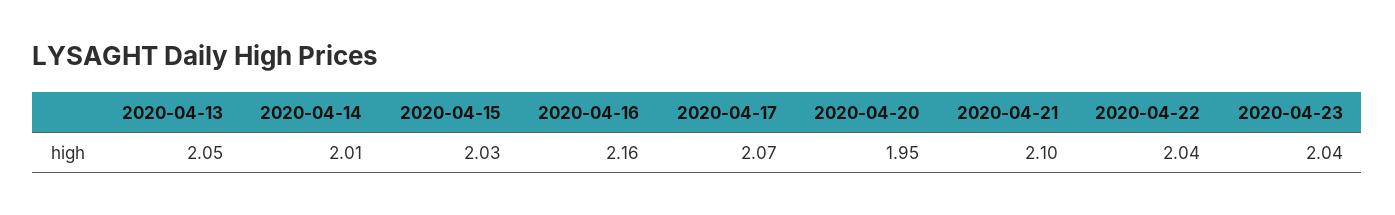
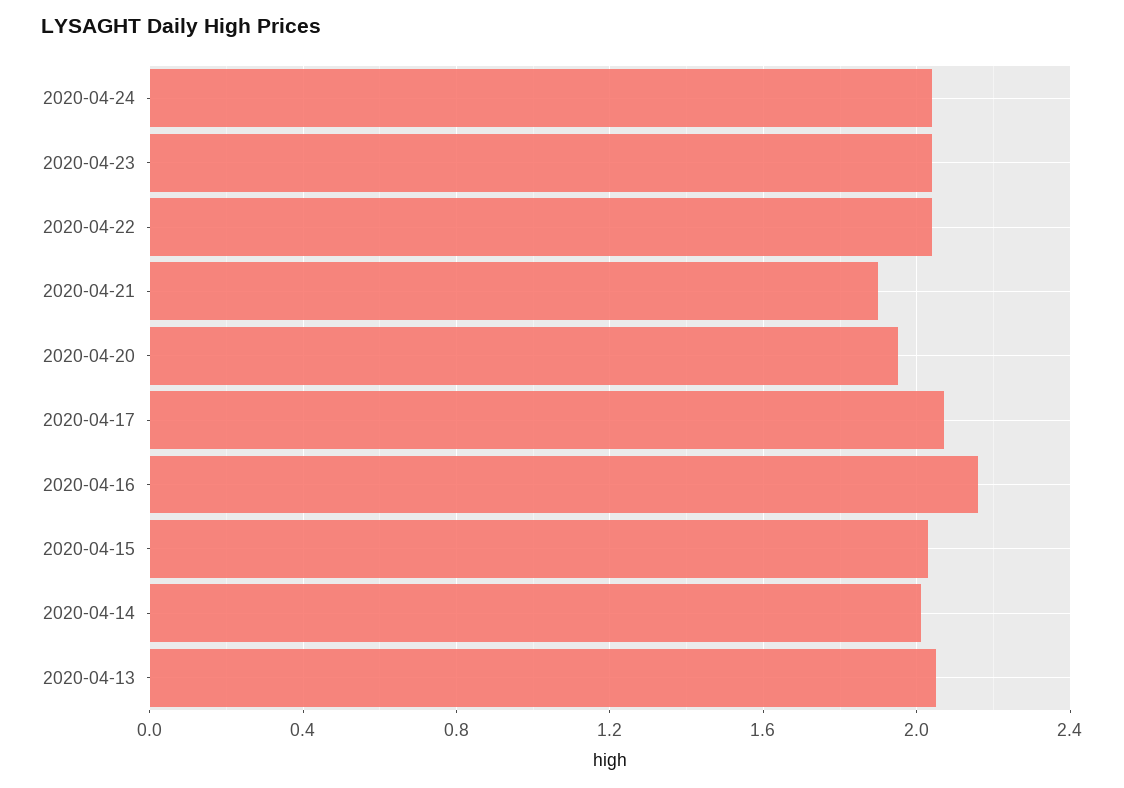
2020-04-21: 2.1 -> 1.9
2020-04-24: none -> 2.05

